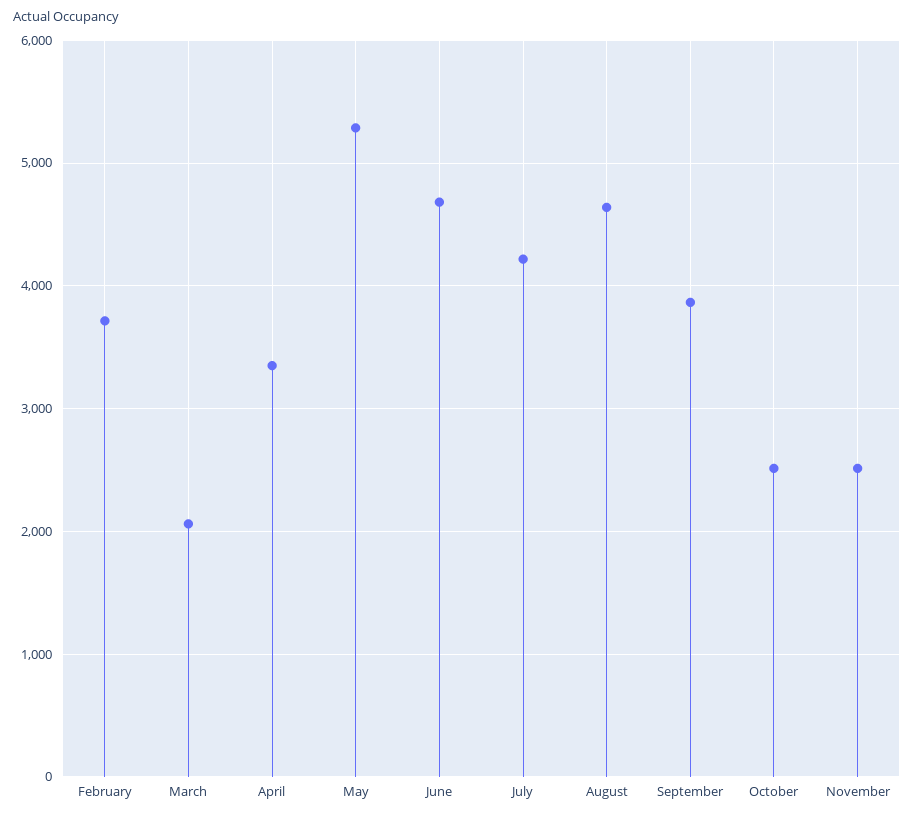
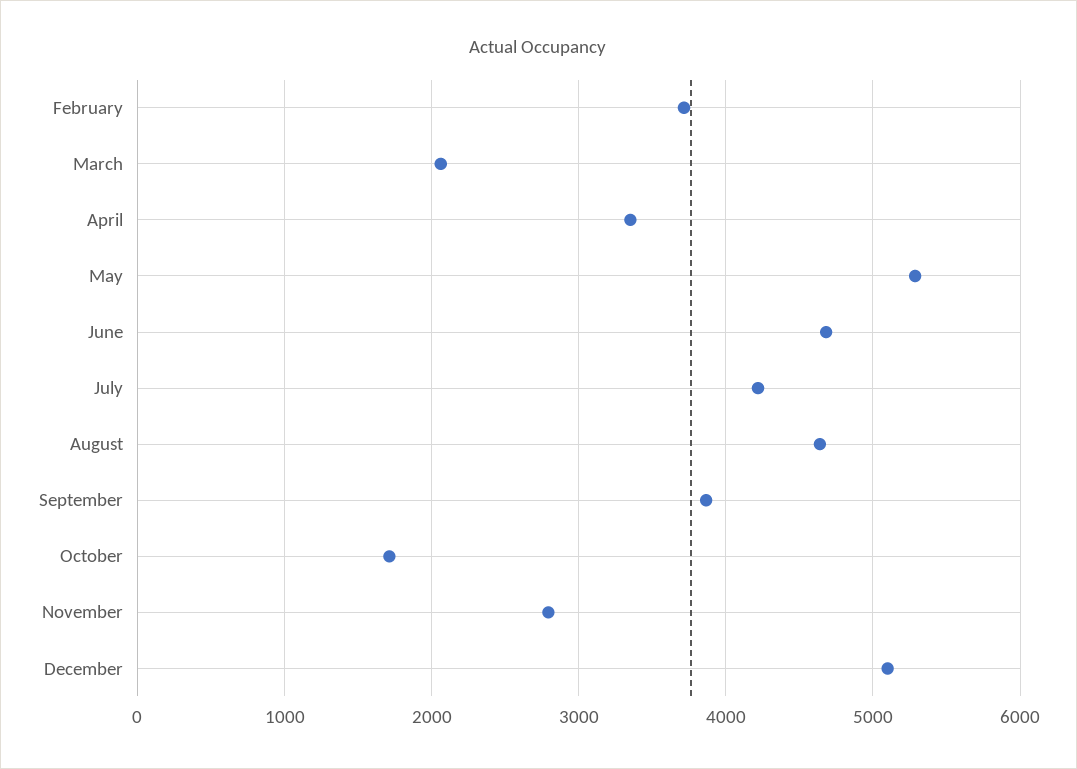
October: 2500 -> 1700
November: 2500 -> 2800
December: none -> 5100

